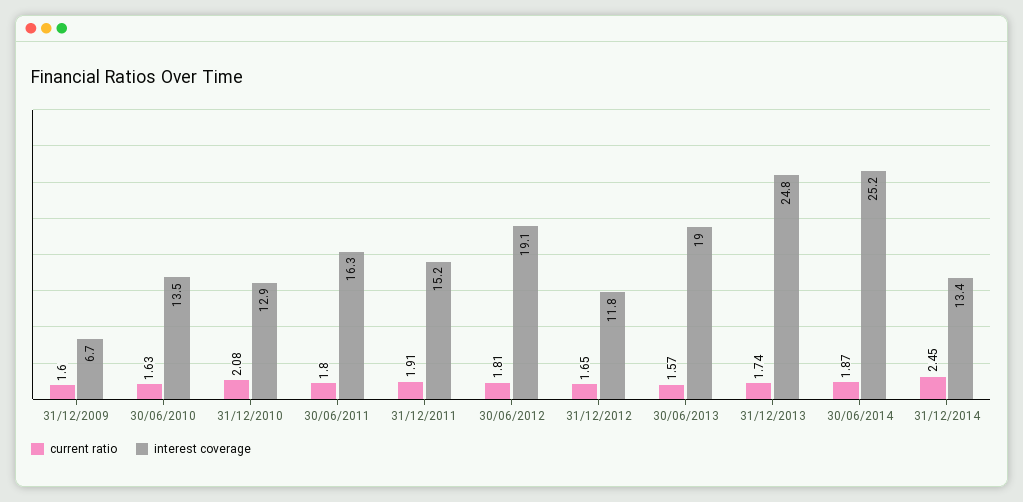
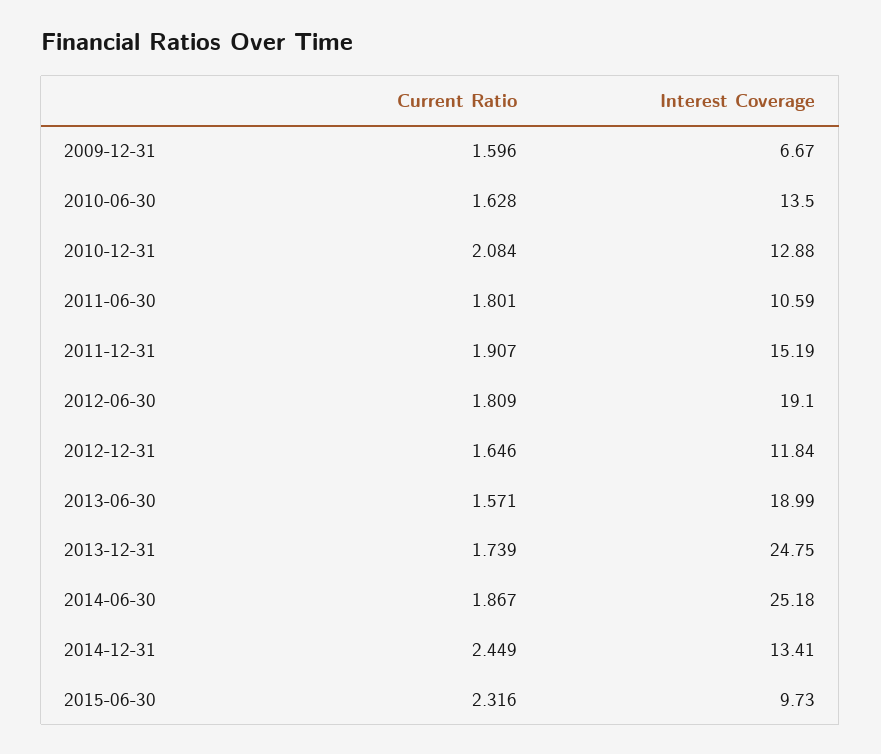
interest coverage, 30/06/2011: 16.3 -> 10.59
current ratio, 2015-06-30: none -> 2.316
interest coverage, 2015-06-30: none -> 9.73

